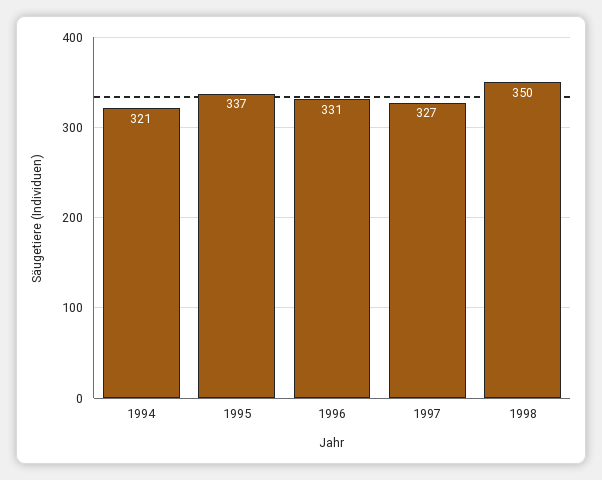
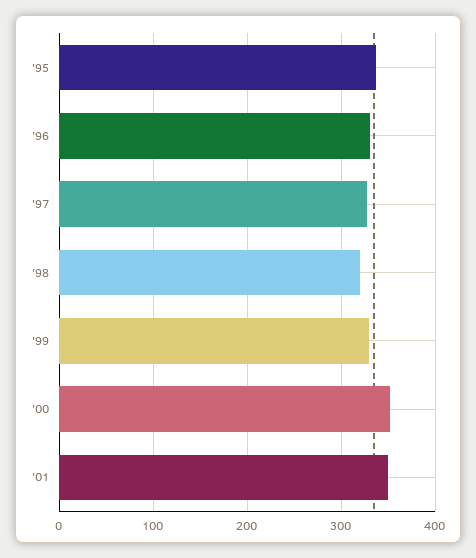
1994: 321 -> none
1998: 350 -> 320
'99: none -> 330
'00: none -> 350
'01: none -> 350

